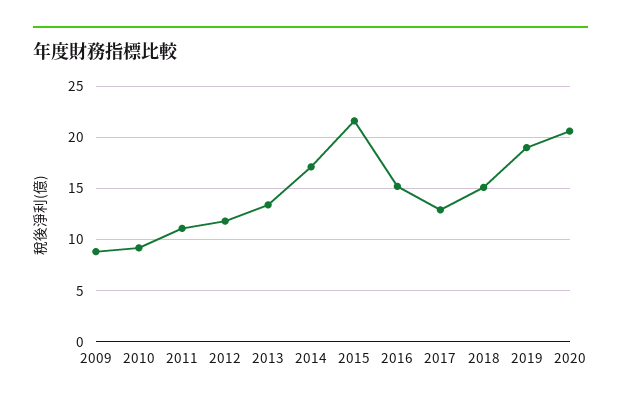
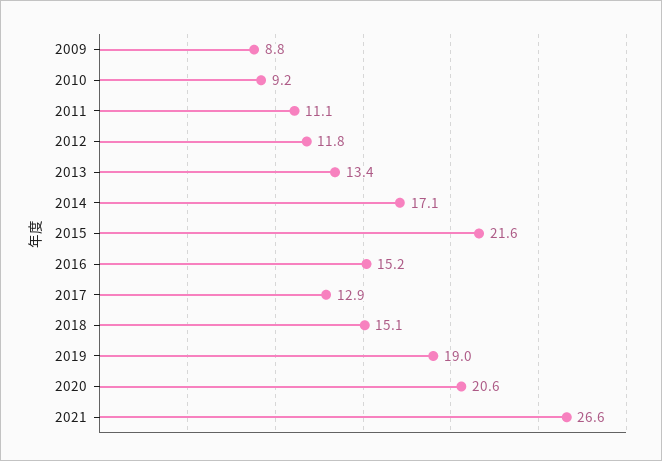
2021: none -> 26.6

